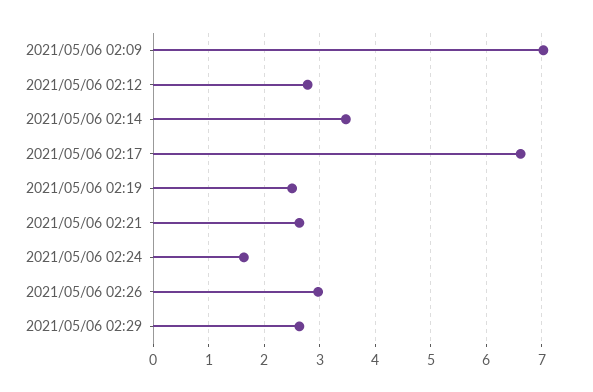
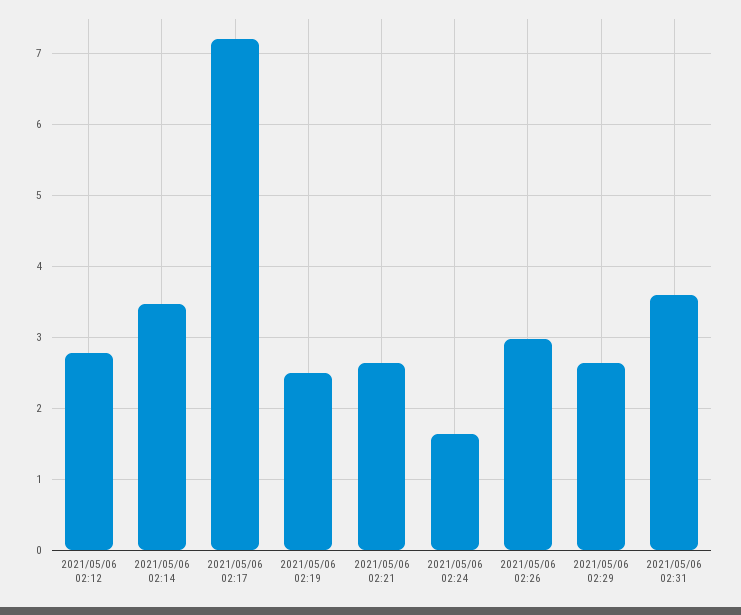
2021/05/06 02:09: 7 -> none
2021/05/06 02:17: 6.6 -> 7.2
2021/05/06 02:31: none -> 3.6

